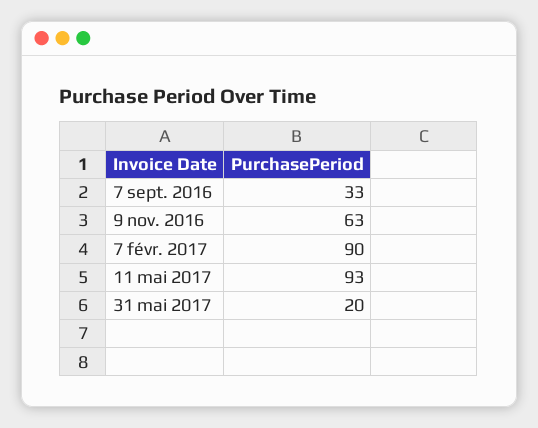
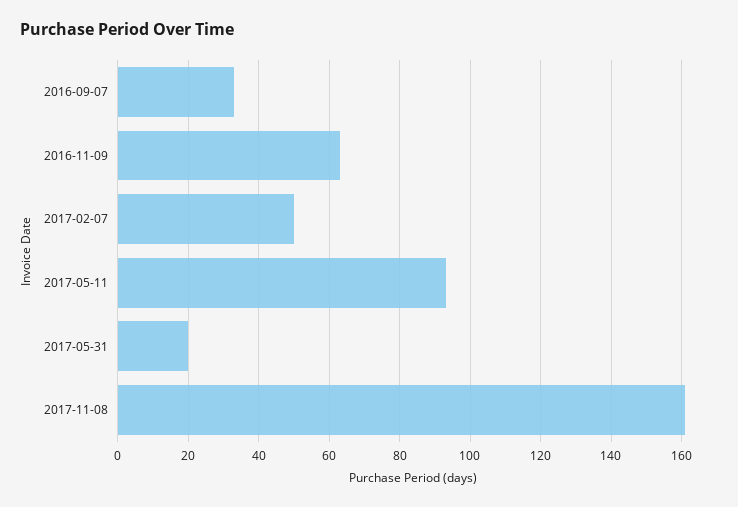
7 févr. 2017: 90 -> 50
2017-11-08: none -> 160

